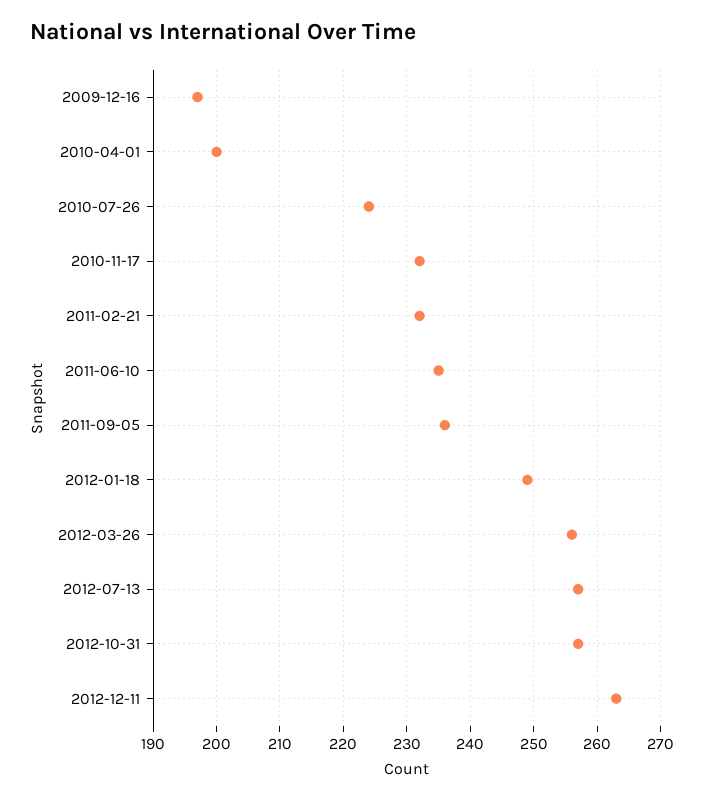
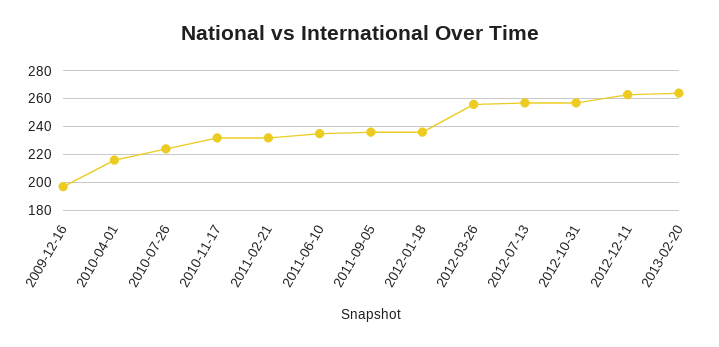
2010-04-01: 200 -> 215
2012-01-18: 249 -> 235
2013-02-20: none -> 265

